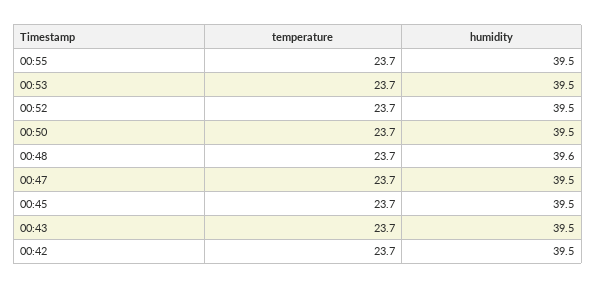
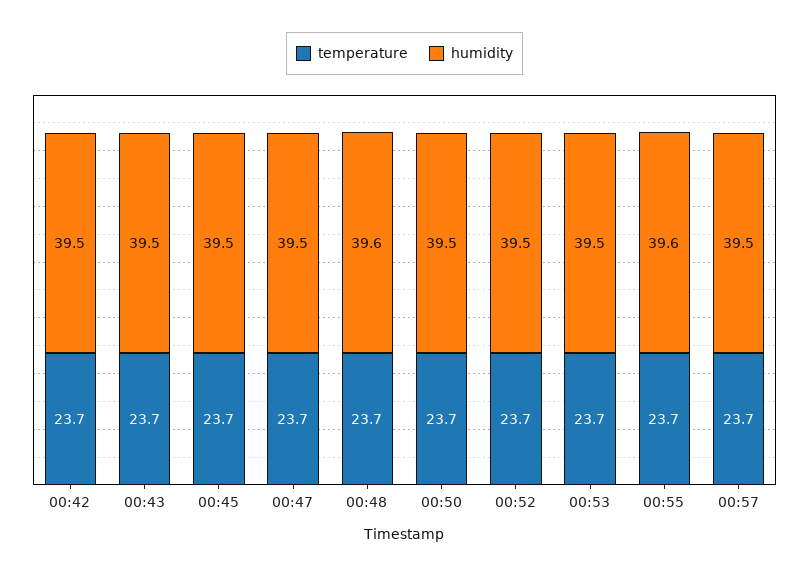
humidity, 00:55: 39.5 -> 39.6
temperature, 00:57: none -> 23.7
humidity, 00:57: none -> 39.5

